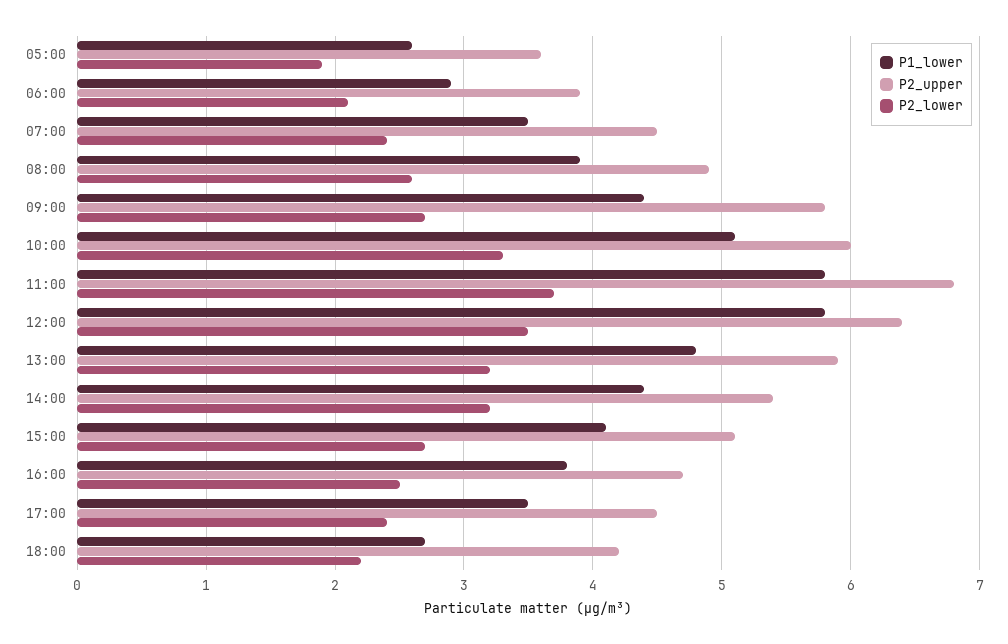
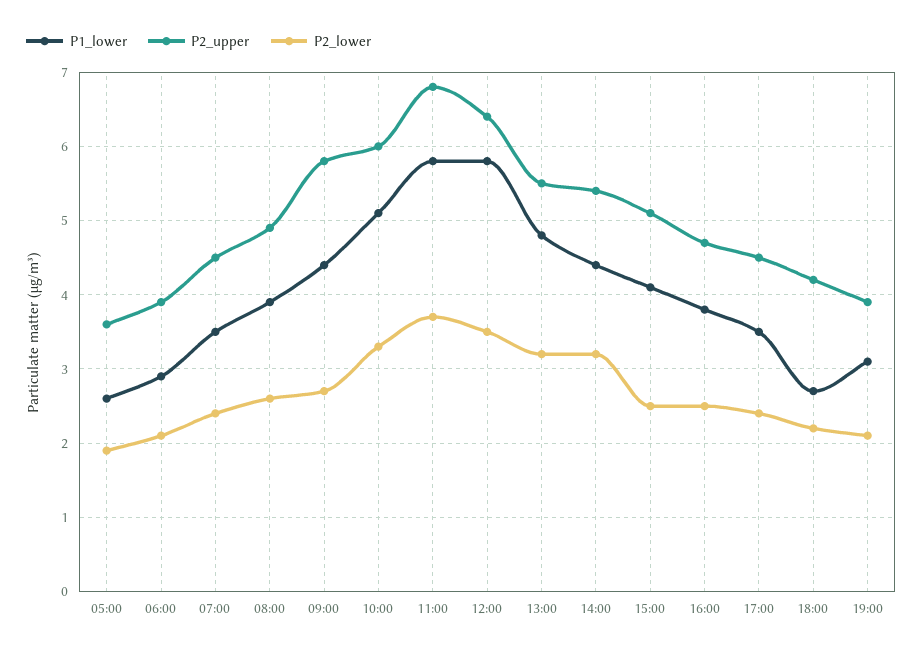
P2_upper, 13:00: 5.9 -> 5.5
P2_lower, 15:00: 2.7 -> 2.5
P1_lower, 19:00: none -> 3.1
P2_upper, 19:00: none -> 3.9
P2_lower, 19:00: none -> 2.1

